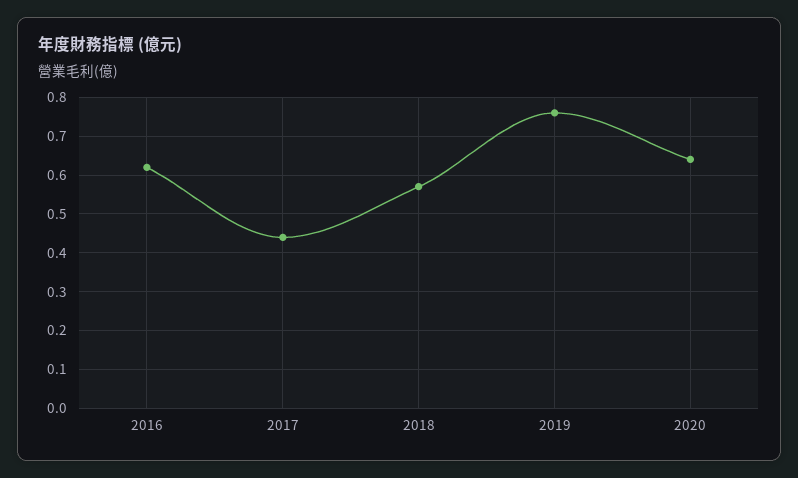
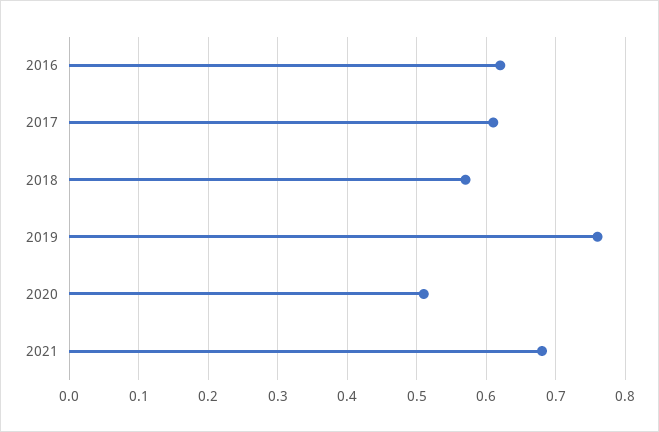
2017: 0.45 -> 0.61
2020: 0.65 -> 0.51
2021: none -> 0.68

